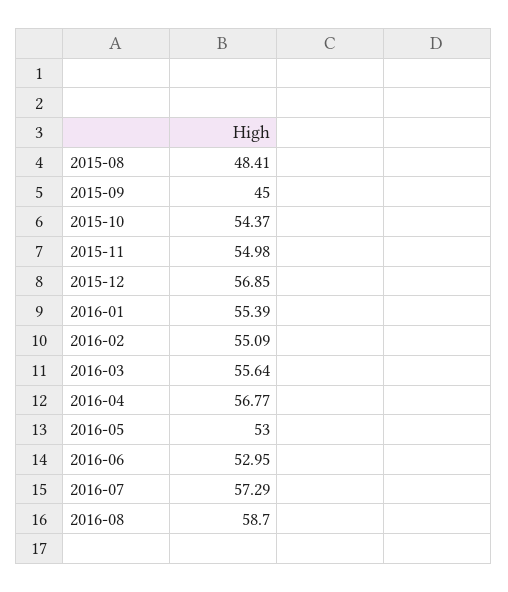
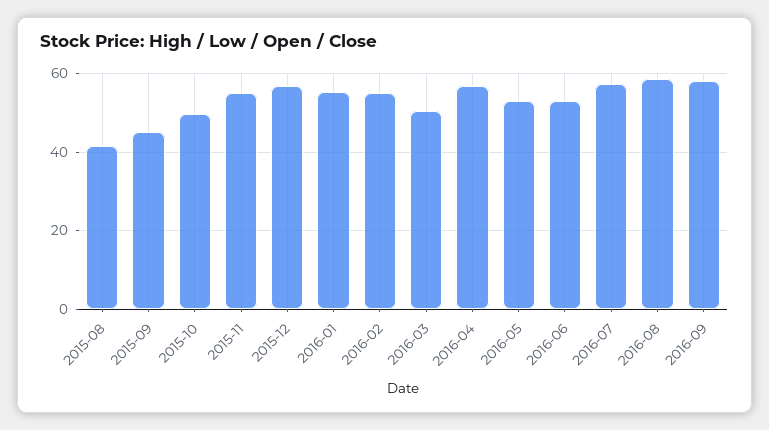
2015-08: 48.41 -> 42
2015-10: 54.37 -> 50
2016-03: 55.64 -> 50
2016-09: none -> 58

